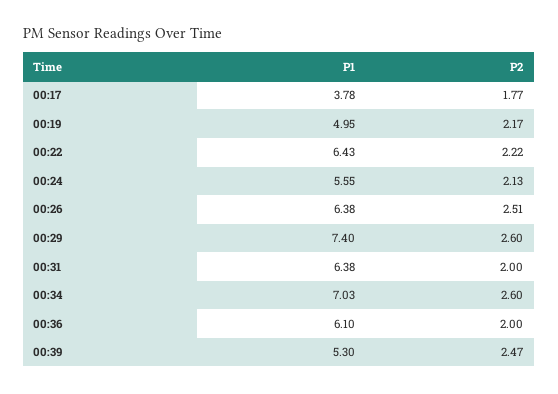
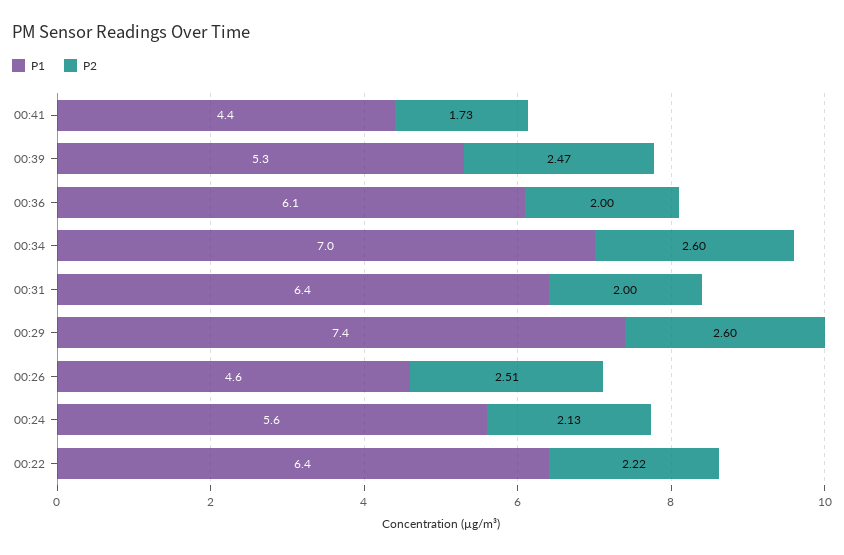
P1, 00:17: 3.78 -> none
P2, 00:17: 1.77 -> none
P1, 00:19: 4.95 -> none
P2, 00:19: 2.17 -> none
P1, 00:26: 6.38 -> 4.6
P1, 00:41: none -> 4.4
P2, 00:41: none -> 1.73

